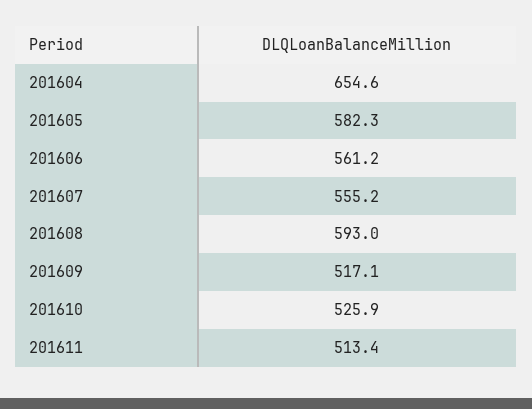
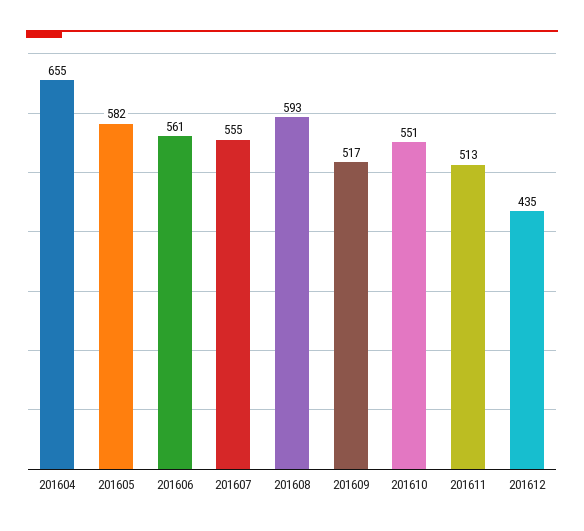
201610: 525.9 -> 551
201612: none -> 435

